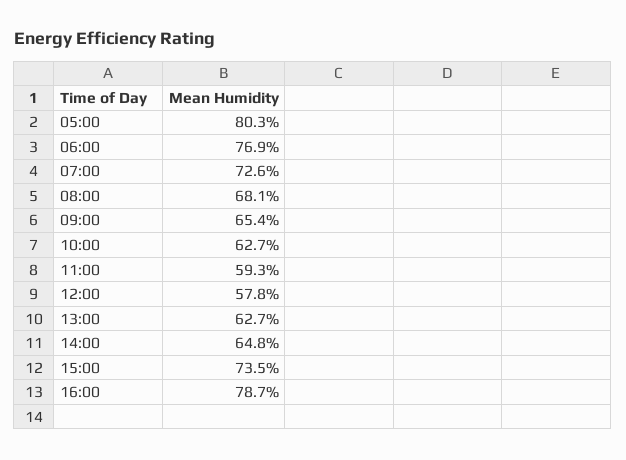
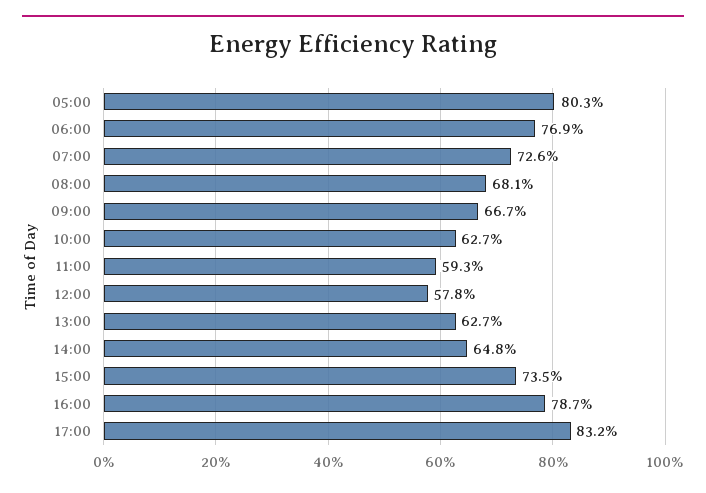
09:00: 65.4 -> 66.7
17:00: none -> 83.2

